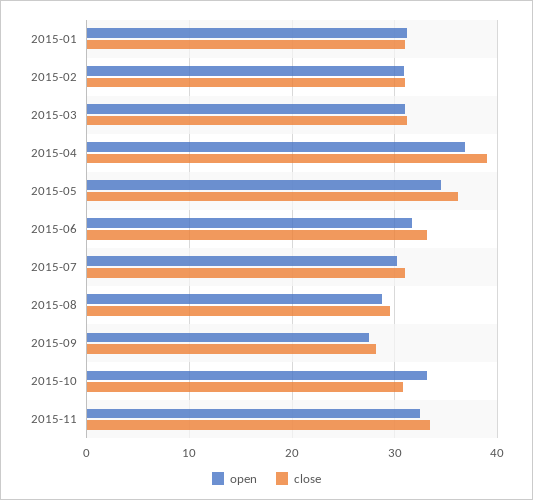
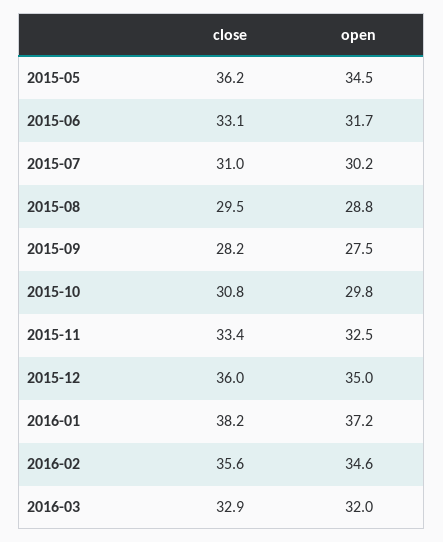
open, 2015-01: 31 -> none
close, 2015-01: 31 -> none
open, 2015-02: 31 -> none
close, 2015-02: 31 -> none
open, 2015-03: 31 -> none
close, 2015-03: 31 -> none
open, 2015-04: 37 -> none
close, 2015-04: 39 -> none
open, 2015-10: 33 -> 29.8
close, 2015-12: none -> 36
open, 2015-12: none -> 35
close, 2016-01: none -> 38.2
open, 2016-01: none -> 37.2
close, 2016-02: none -> 35.6
open, 2016-02: none -> 34.6
close, 2016-03: none -> 32.9
open, 2016-03: none -> 32

